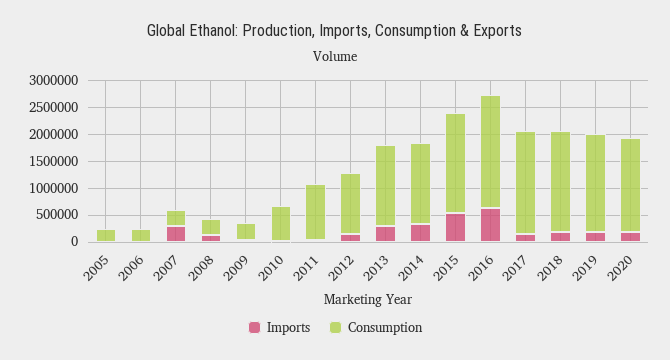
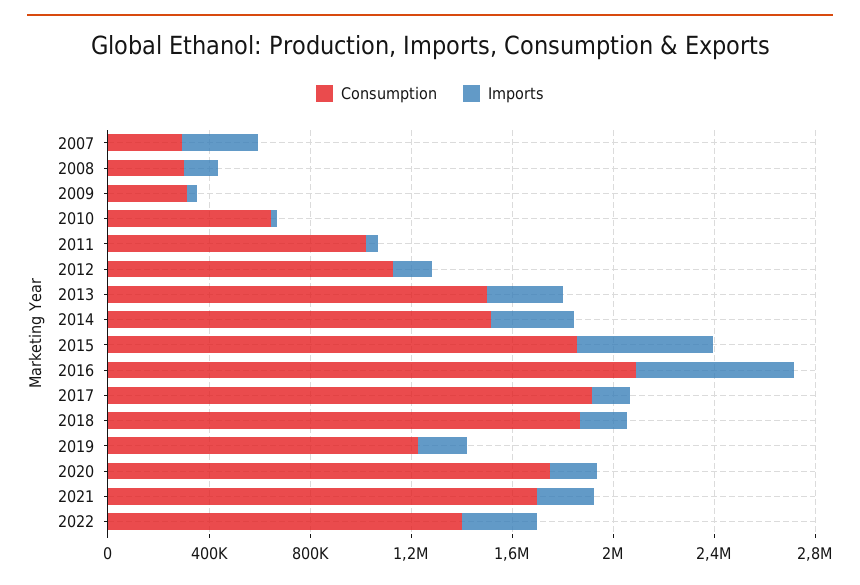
Imports, 2005: 0 -> none
Consumption, 2005: 250000 -> none
Imports, 2006: 0 -> none
Consumption, 2006: 250000 -> none
Consumption, 2019: 1750000 -> 1200000
Consumption, 2021: none -> 1700000
Imports, 2021: none -> 200000
Consumption, 2022: none -> 1400000
Imports, 2022: none -> 300000

